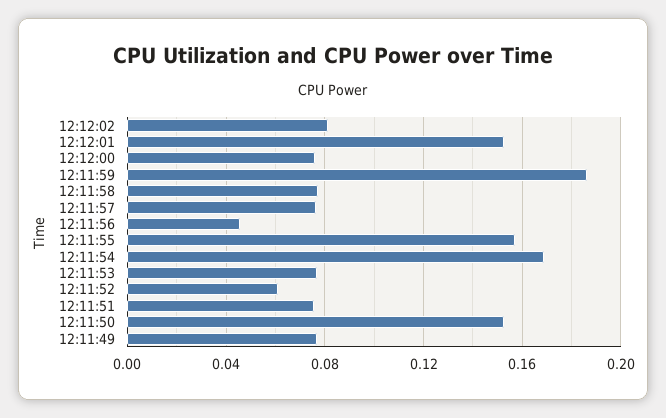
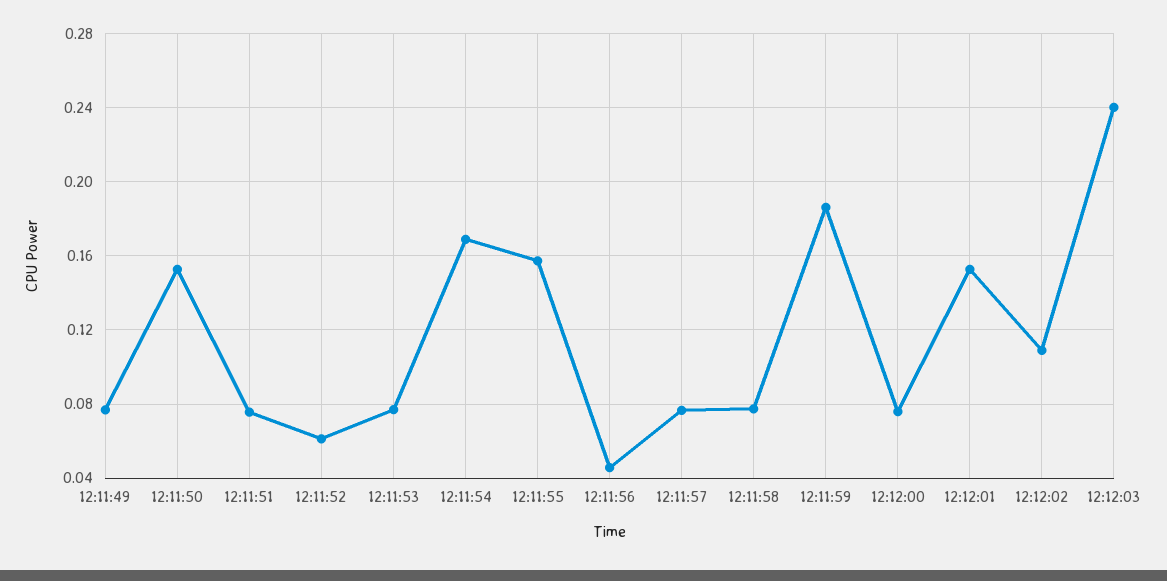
12:12:02: 0.08 -> 0.11
12:12:03: none -> 0.24

